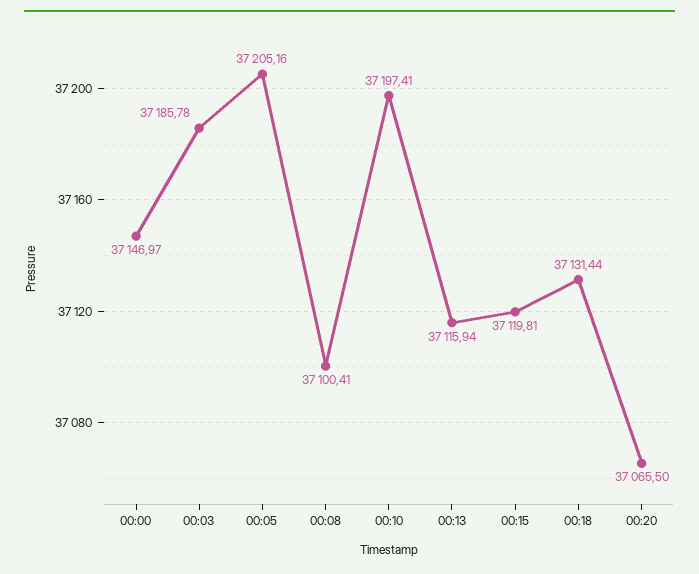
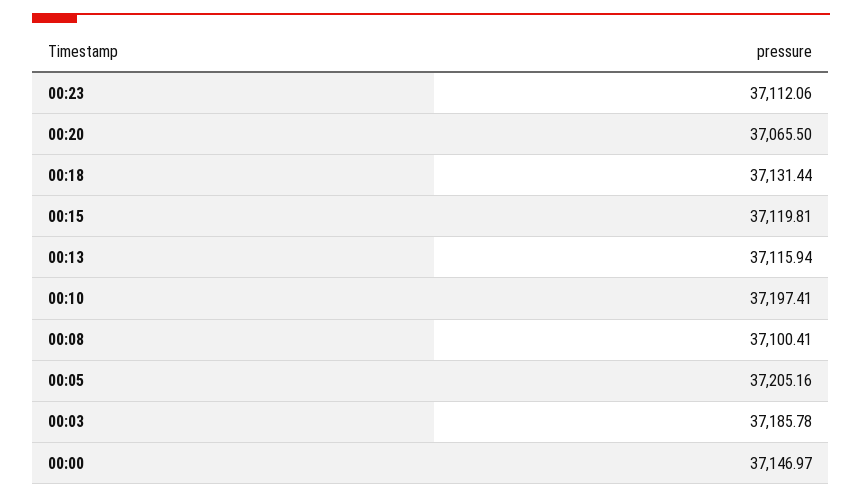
00:23: none -> 37112.06

